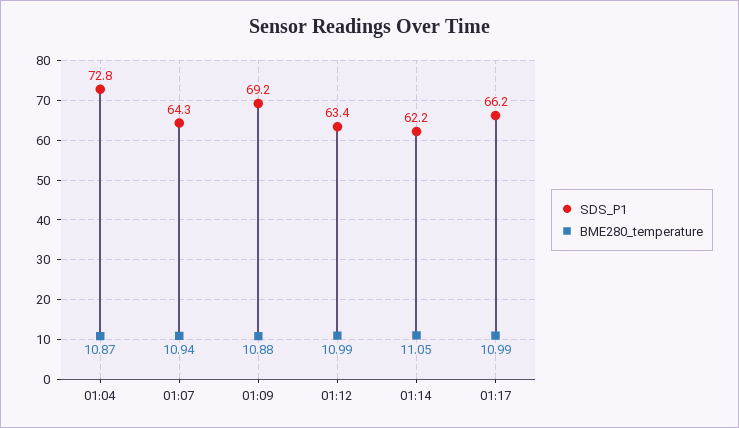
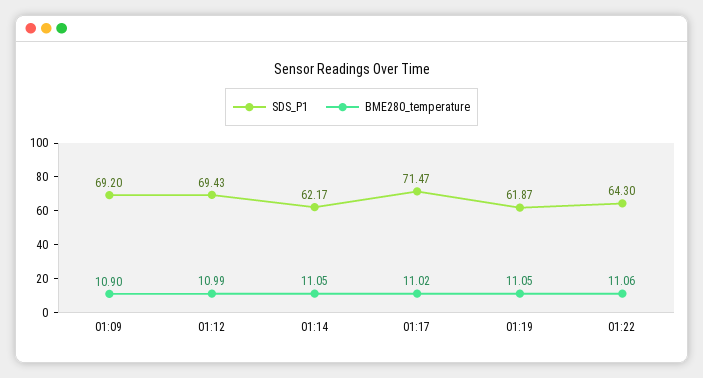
SDS_P1, 01:04: 72.8 -> none
BME280_temperature, 01:04: 10.87 -> none
SDS_P1, 01:07: 64.3 -> none
BME280_temperature, 01:07: 10.94 -> none
BME280_temperature, 01:09: 10.88 -> 10.9
SDS_P1, 01:12: 63.4 -> 69.43
SDS_P1, 01:17: 66.2 -> 71.47
BME280_temperature, 01:17: 10.99 -> 11.02
SDS_P1, 01:19: none -> 61.87
BME280_temperature, 01:19: none -> 11.05
SDS_P1, 01:22: none -> 64.3
BME280_temperature, 01:22: none -> 11.06

